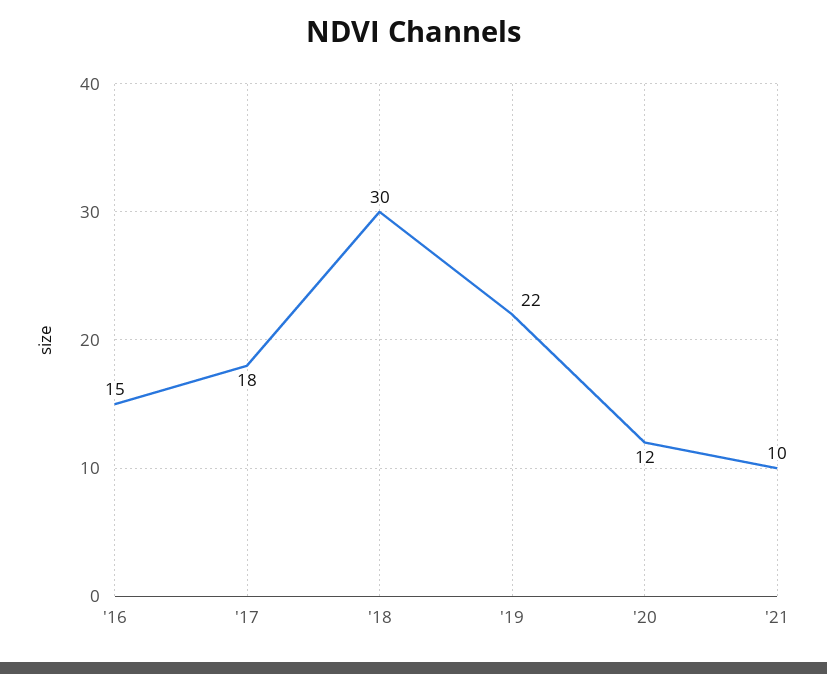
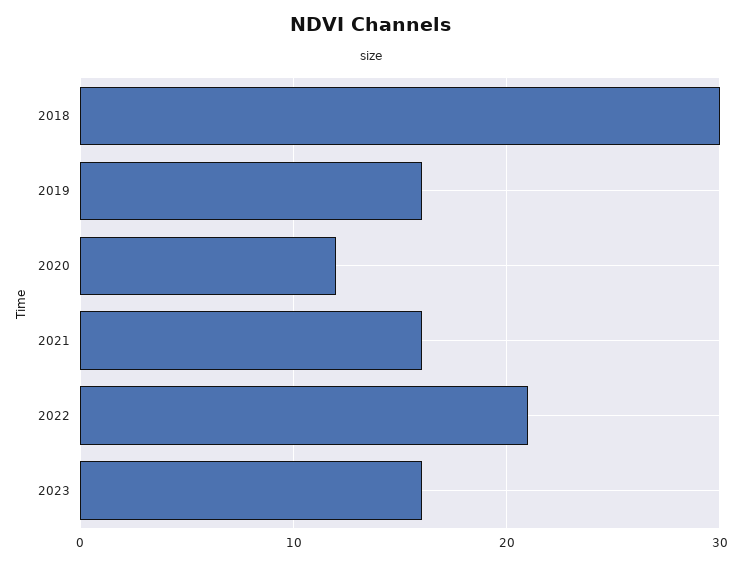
'16: 15 -> none
'17: 18 -> none
'19: 22 -> 16
'21: 10 -> 16
2022: none -> 21
2023: none -> 16

